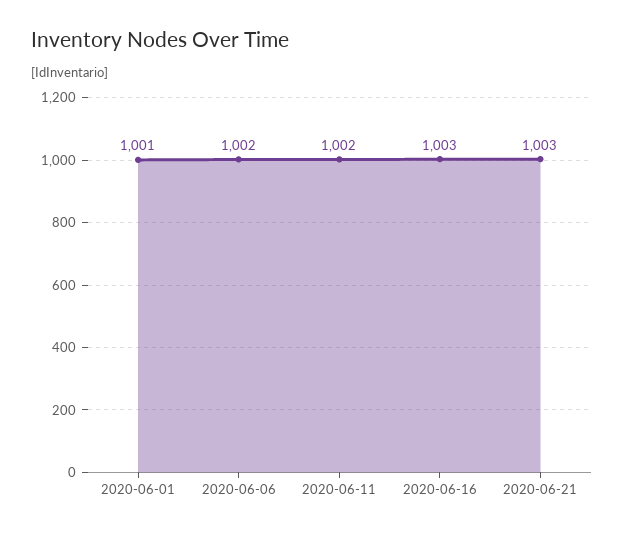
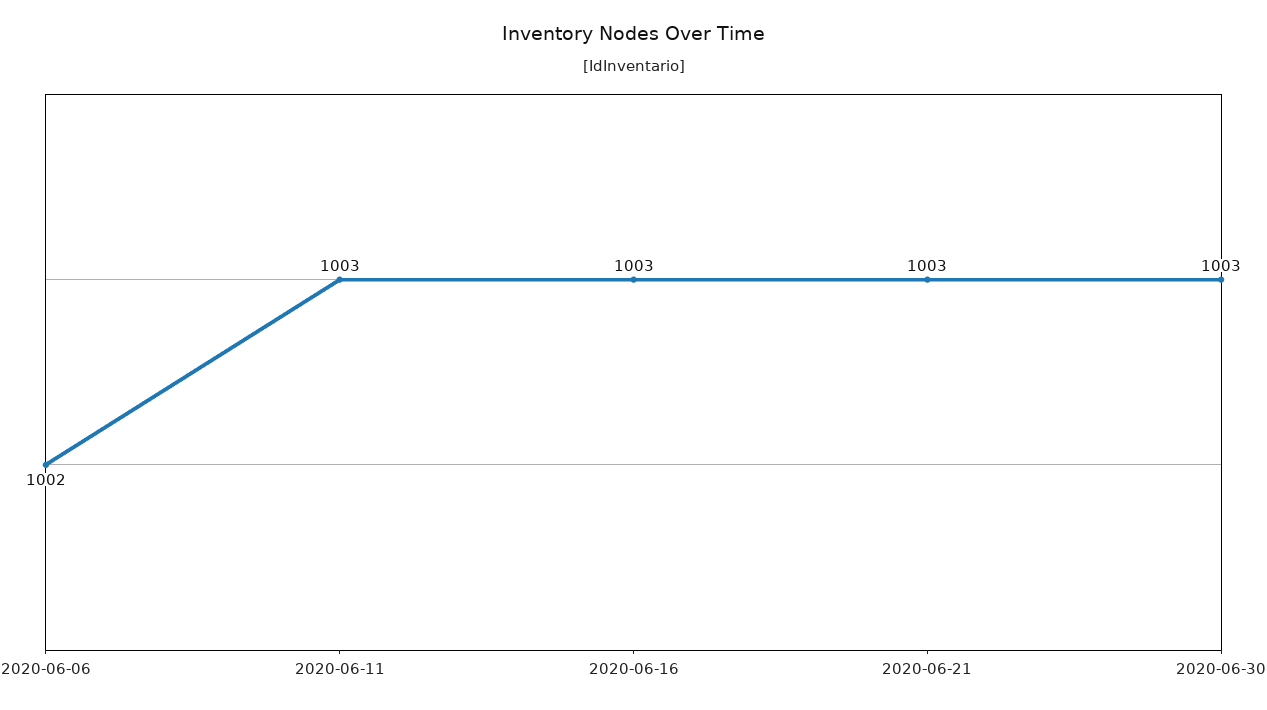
2020-06-01: 1001 -> none
2020-06-11: 1002 -> 1003
2020-06-30: none -> 1003

